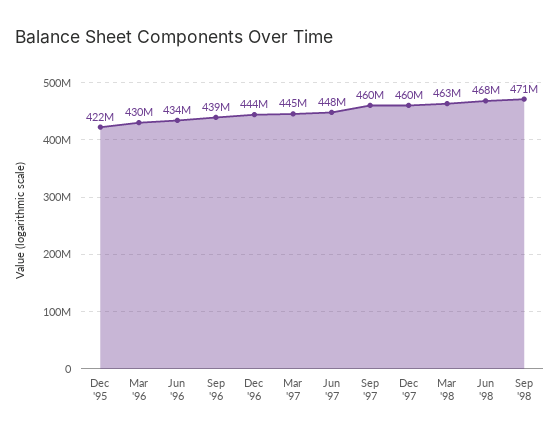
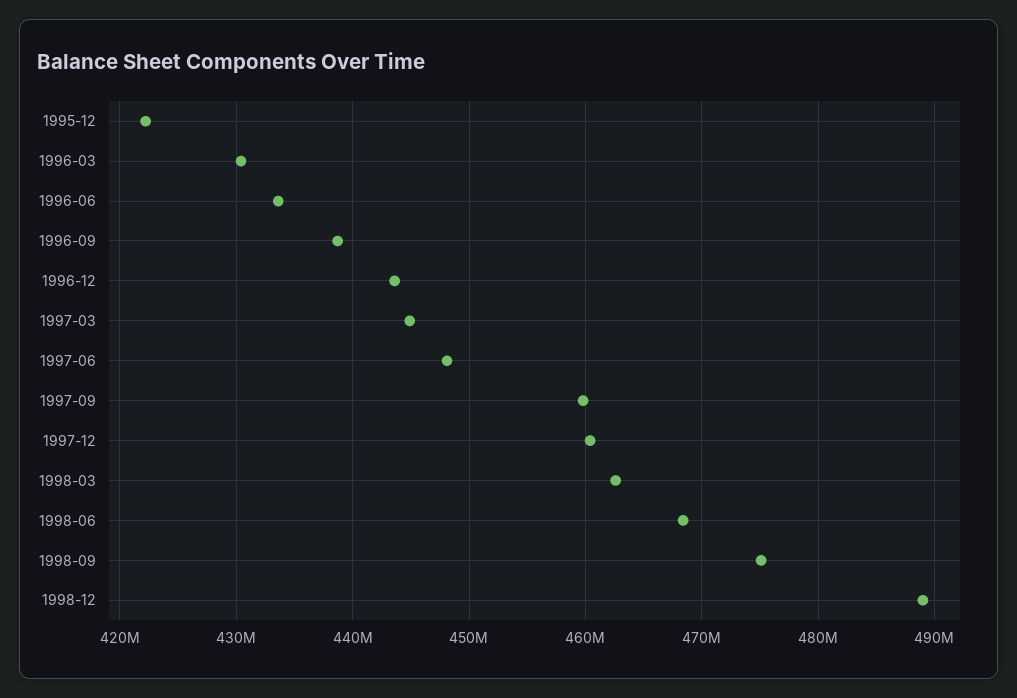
Sep '98: 471000000 -> 475000000
1998-12: none -> 489000000

